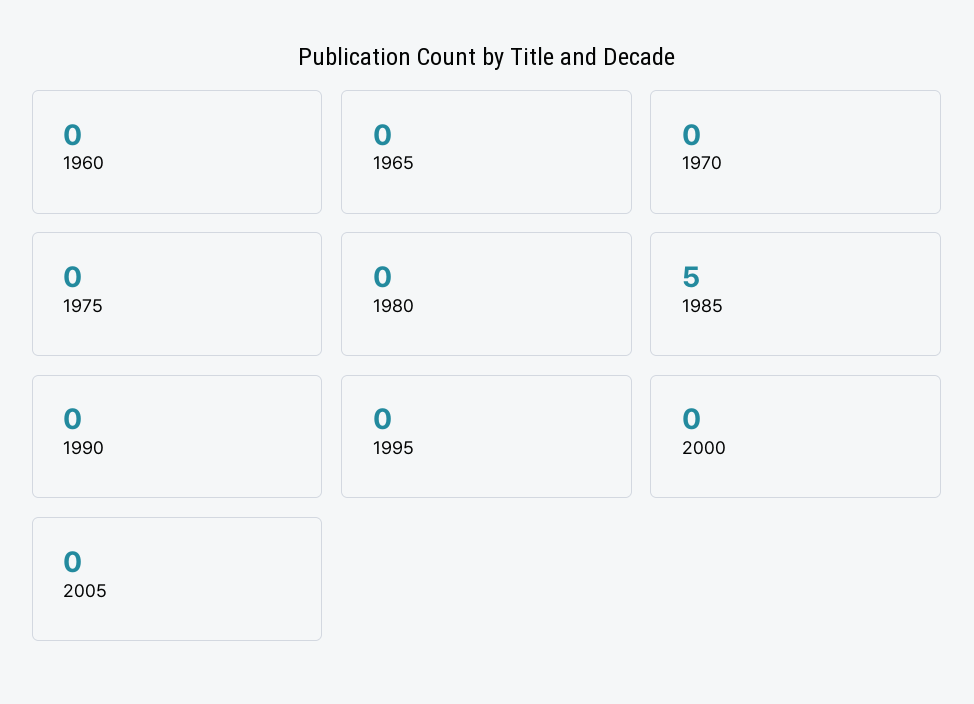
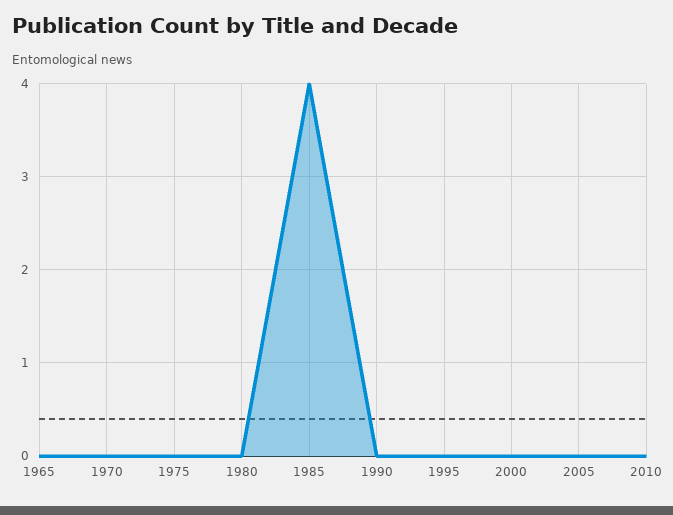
1960: 0 -> none
1985: 5 -> 4
2010: none -> 0

